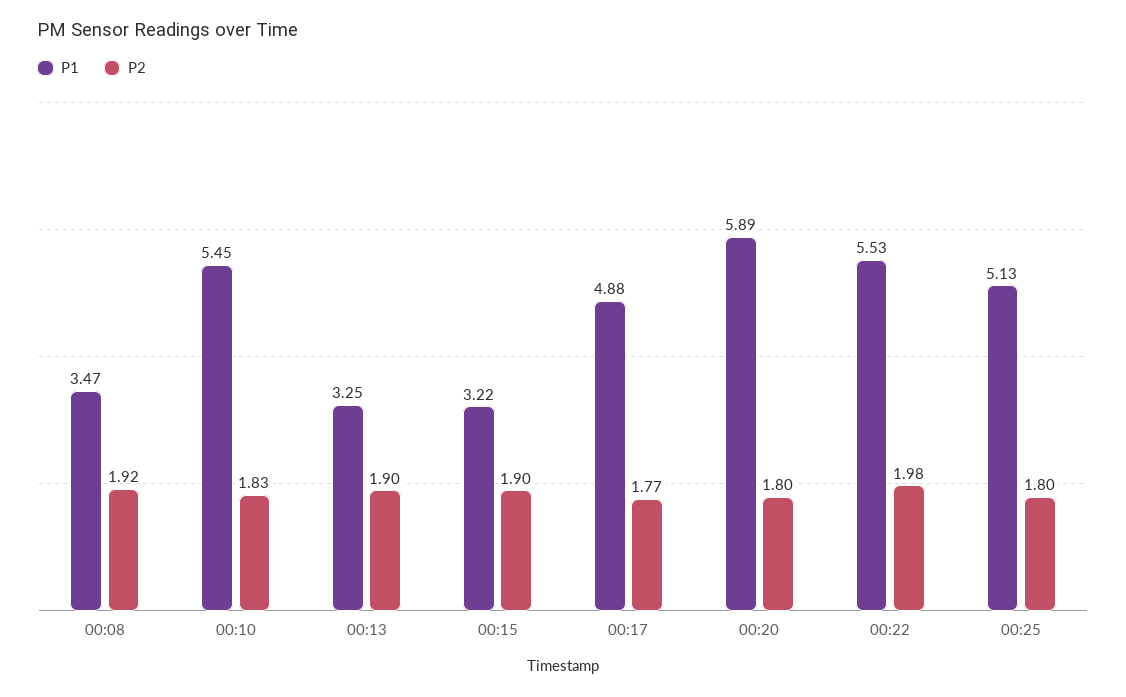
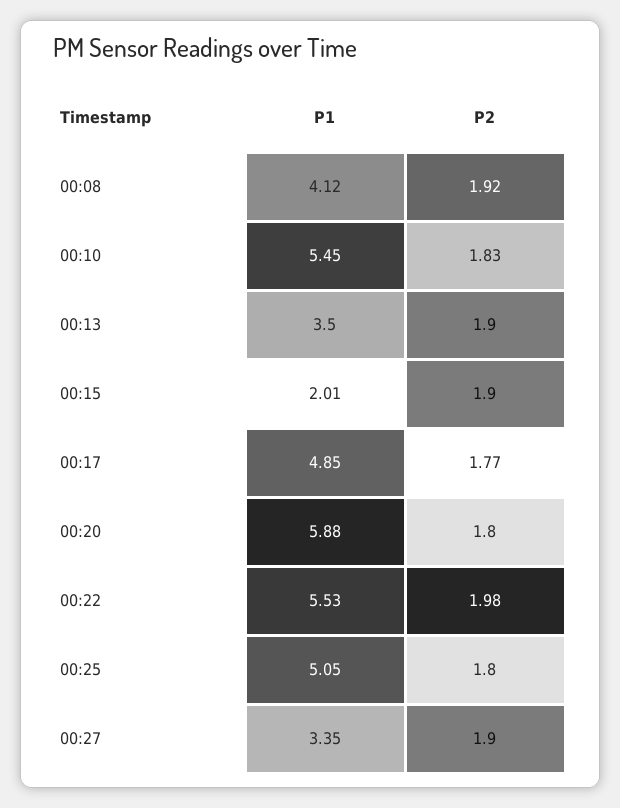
P1, 00:08: 3.47 -> 4.12
P1, 00:13: 3.25 -> 3.5
P1, 00:15: 3.22 -> 2.01
P1, 00:17: 4.88 -> 4.85
P1, 00:20: 5.89 -> 5.88
P1, 00:25: 5.13 -> 5.05
P1, 00:27: none -> 3.35
P2, 00:27: none -> 1.9

